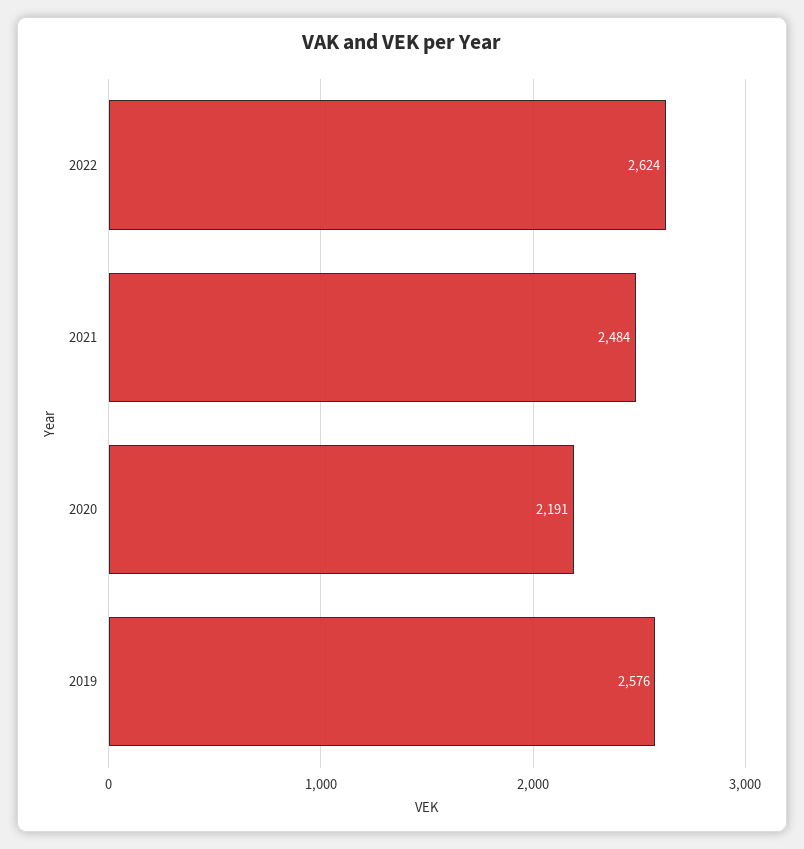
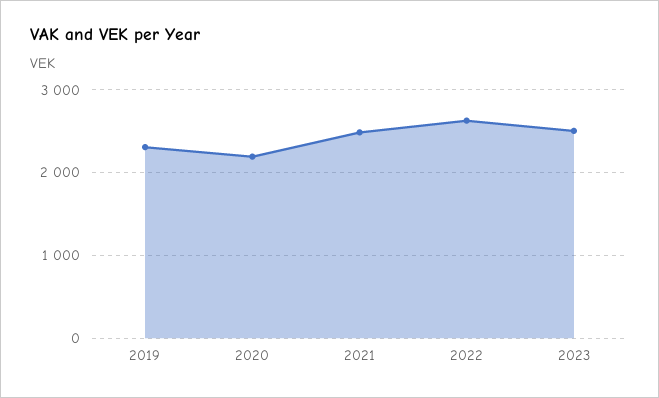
2019: 2576 -> 2300
2023: none -> 2500

